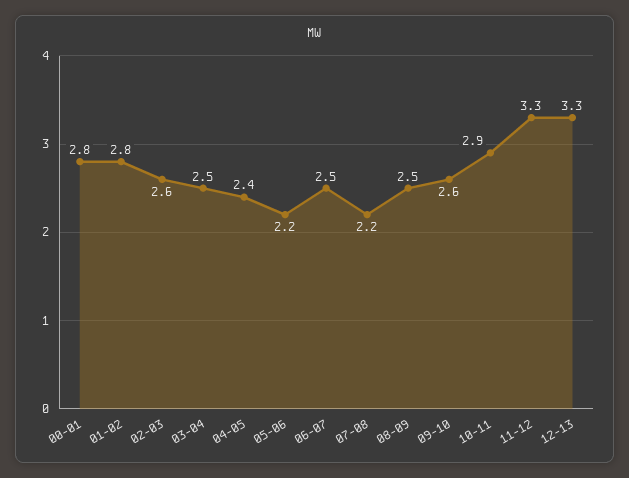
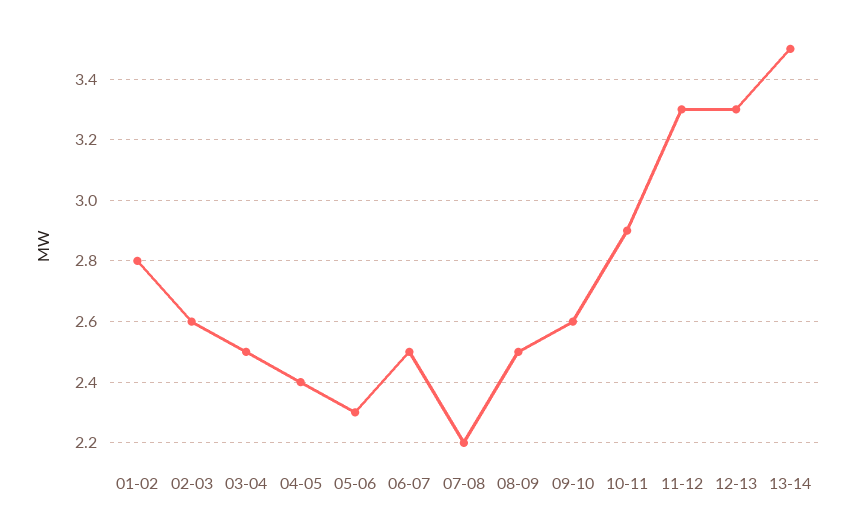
00-01: 2.8 -> none
05-06: 2.2 -> 2.3
13-14: none -> 3.5

